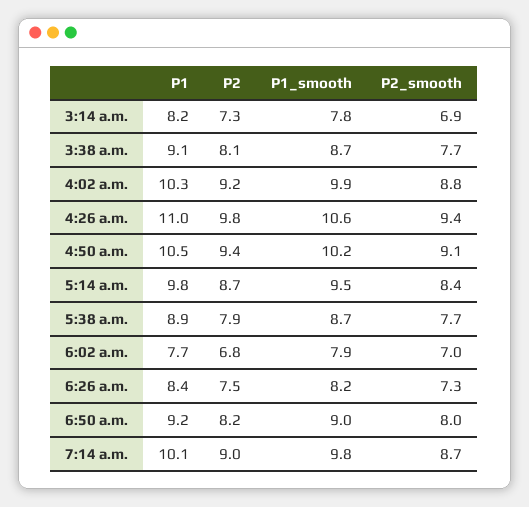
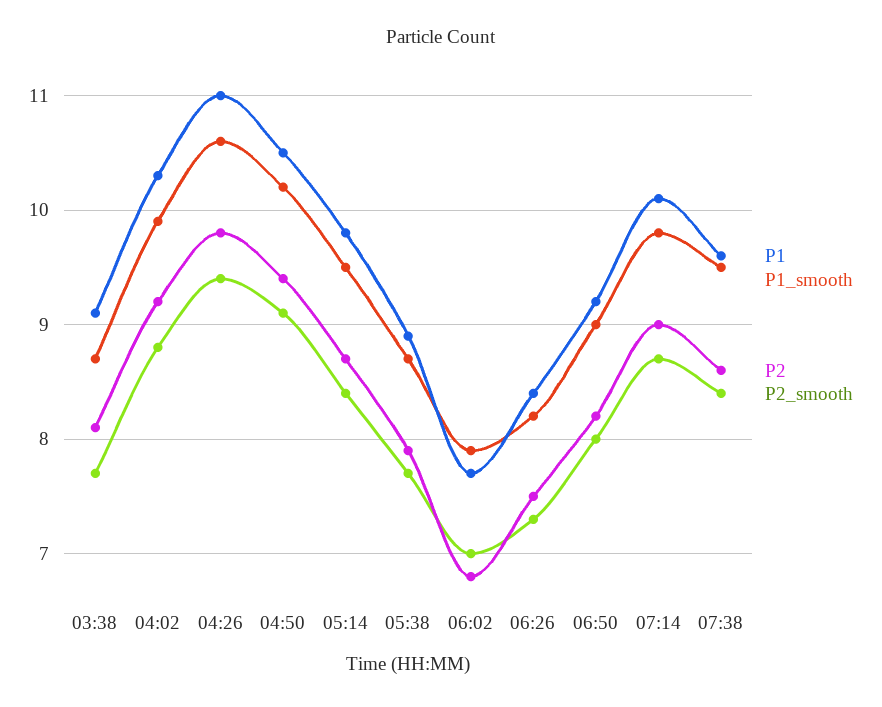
P1, 3:14 a.m.: 8.2 -> none
P2, 3:14 a.m.: 7.3 -> none
P1_smooth, 3:14 a.m.: 7.8 -> none
P2_smooth, 3:14 a.m.: 6.9 -> none
P1, 07:38: none -> 9.6
P1_smooth, 07:38: none -> 9.5
P2, 07:38: none -> 8.6
P2_smooth, 07:38: none -> 8.4

